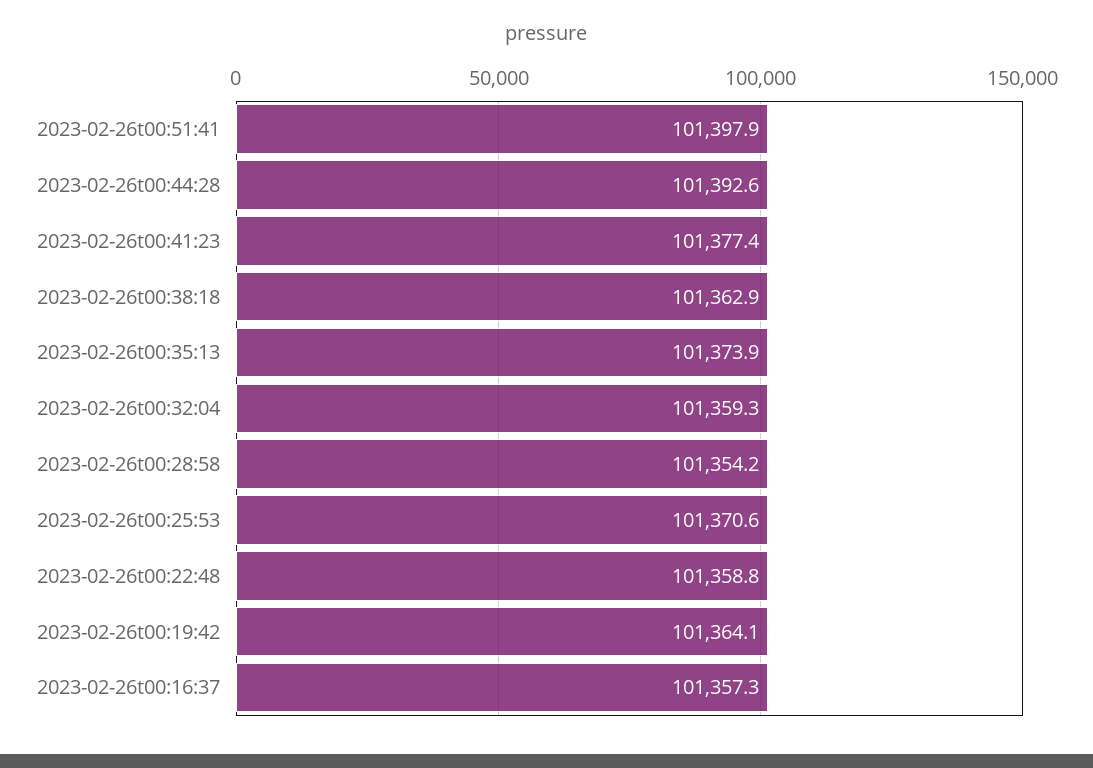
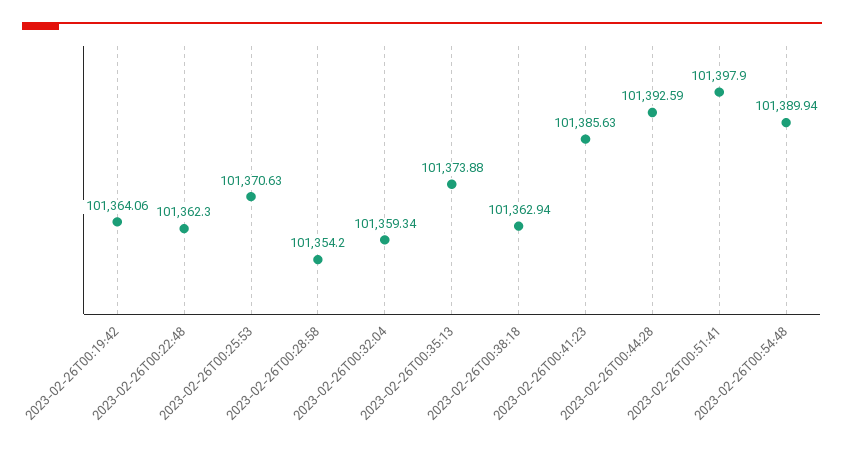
2023-02-26t00:41:23: 101377.4 -> 101385.63
2023-02-26t00:22:48: 101358.8 -> 101362.3
2023-02-26t00:16:37: 101357.3 -> none
2023-02-26T00:54:48: none -> 101389.94

